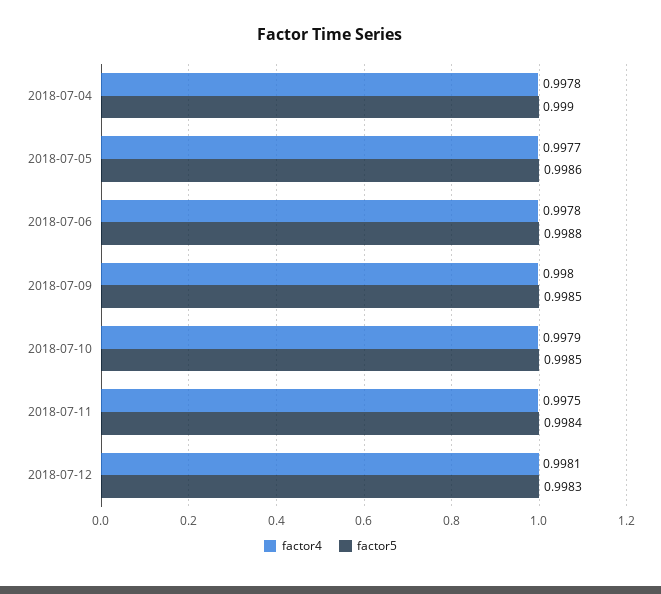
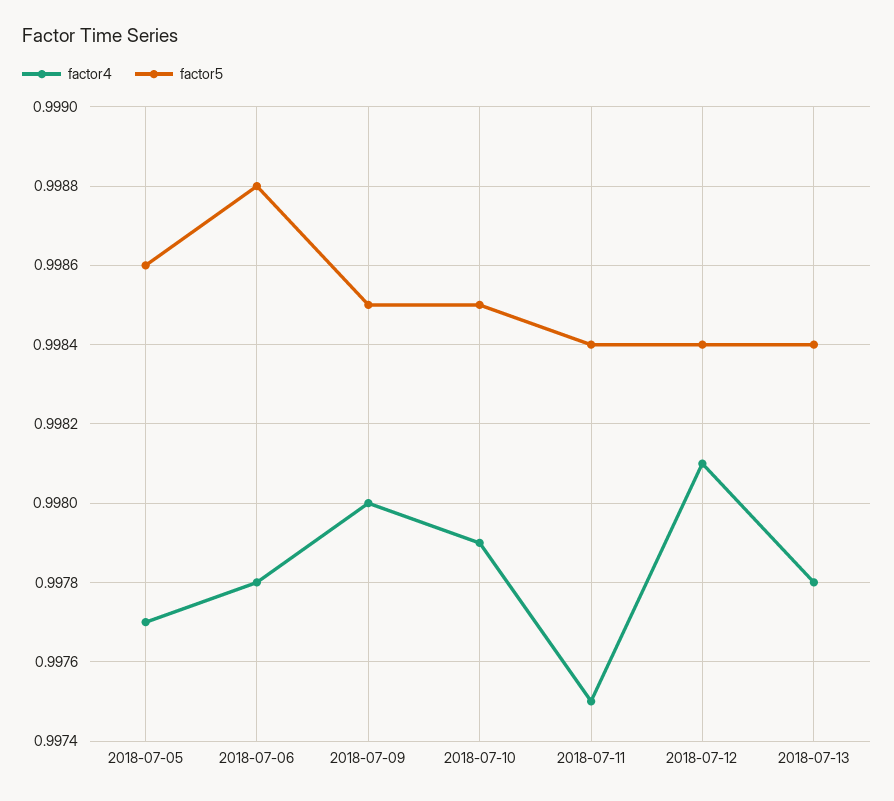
factor4, 2018-07-04: 0.9978 -> none
factor5, 2018-07-04: 0.999 -> none
factor5, 2018-07-12: 0.9983 -> 0.9984
factor4, 2018-07-13: none -> 0.9978
factor5, 2018-07-13: none -> 0.9984

